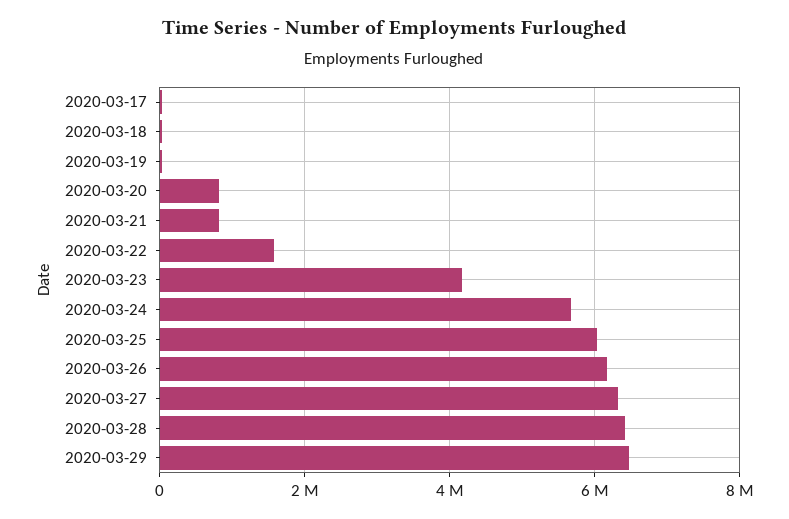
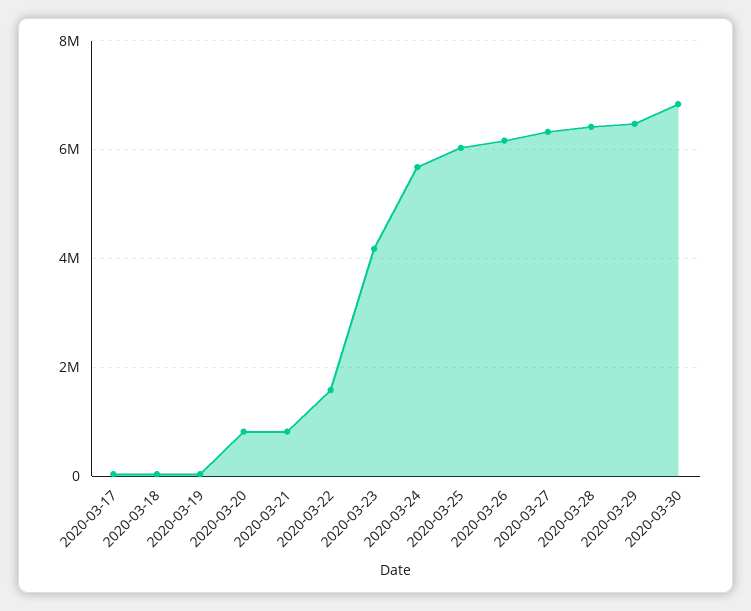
2020-03-30: none -> 6800000

